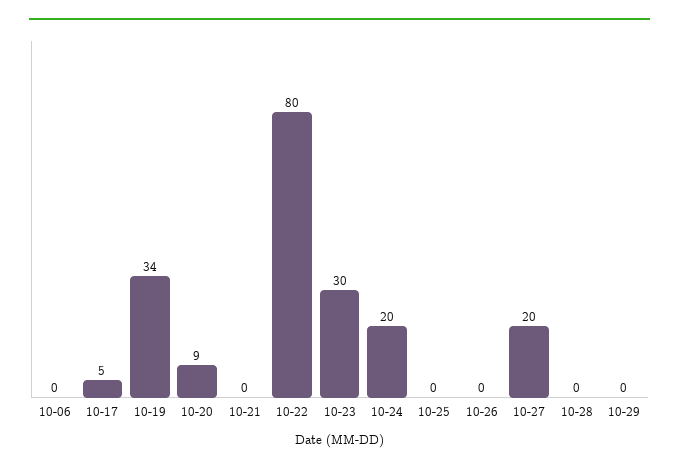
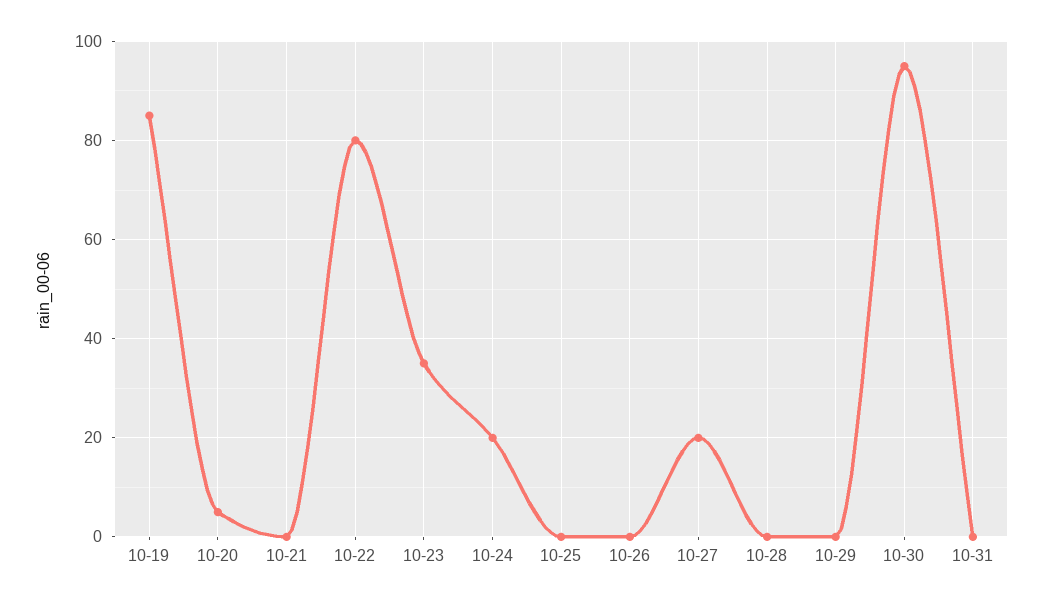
10-06: 0 -> none
10-17: 5 -> none
10-19: 34 -> 85
10-20: 9 -> 5
10-23: 30 -> 35
10-30: none -> 95
10-31: none -> 0

